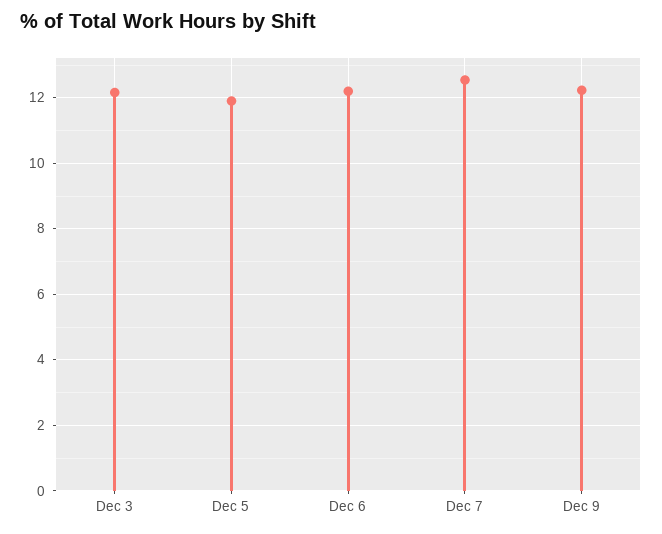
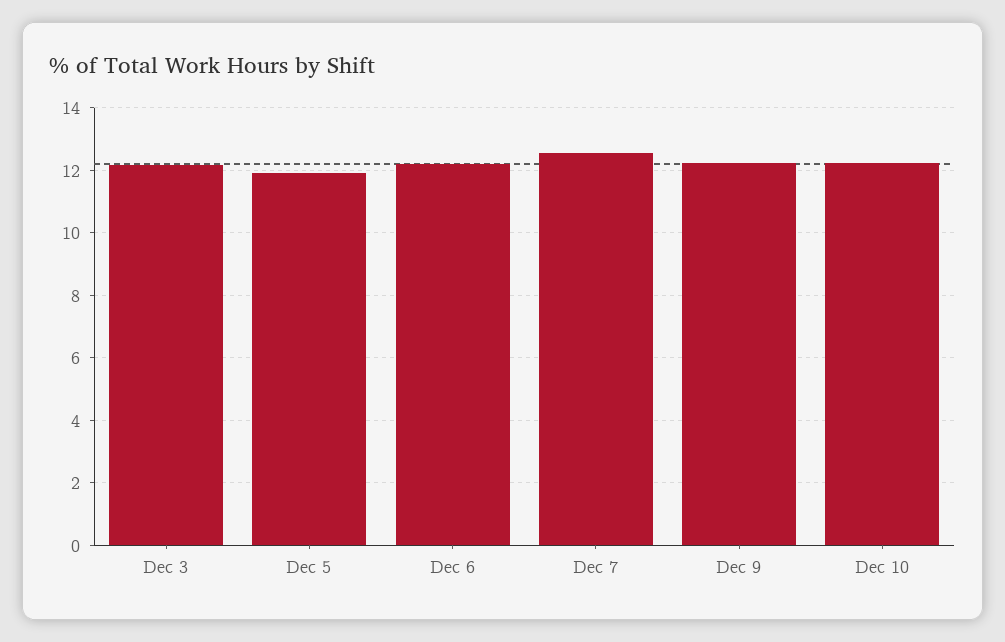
Dec 10: none -> 12.2

